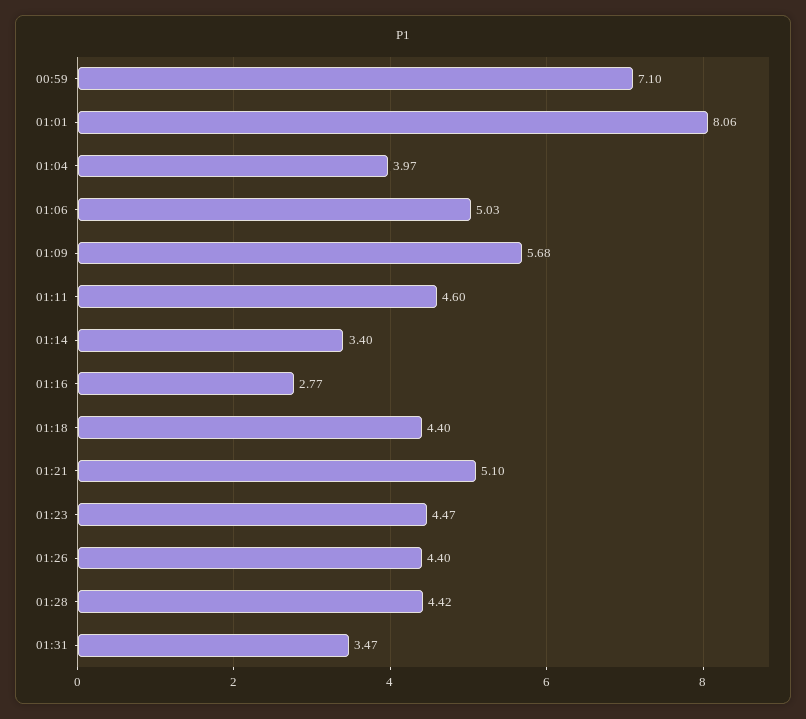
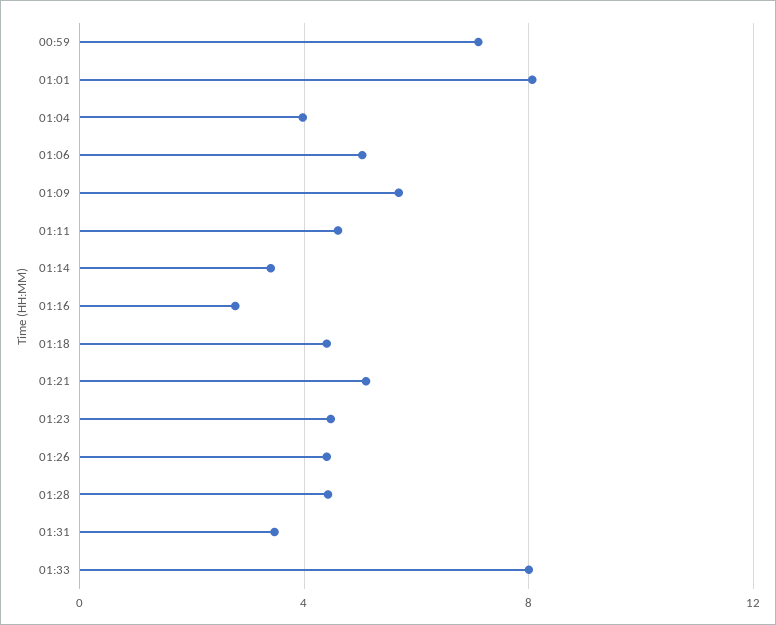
01:33: none -> 8

